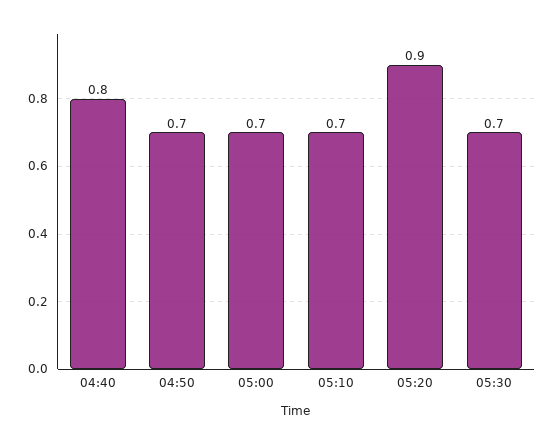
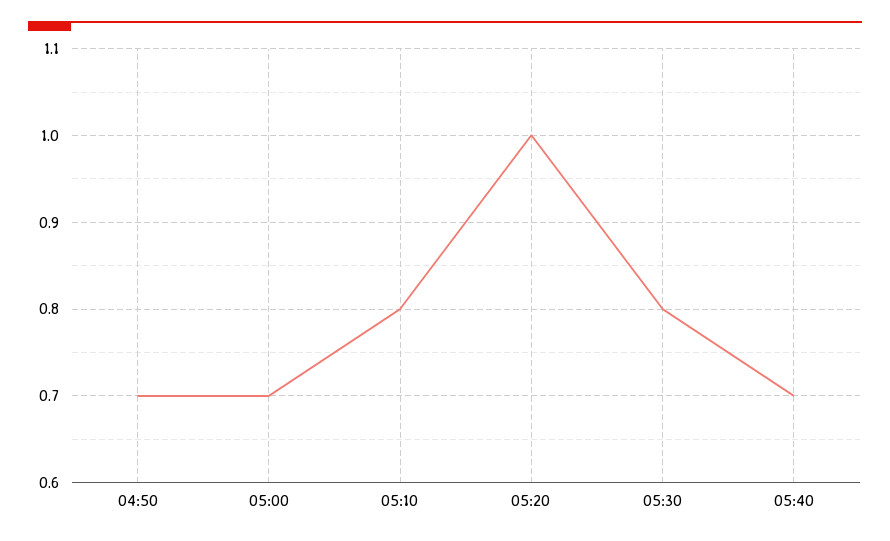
04:40: 0.8 -> none
05:10: 0.7 -> 0.8
05:20: 0.9 -> 1
05:30: 0.7 -> 0.8
05:40: none -> 0.7

